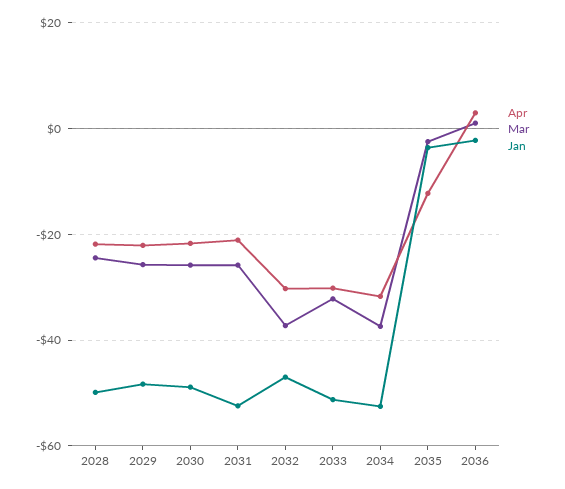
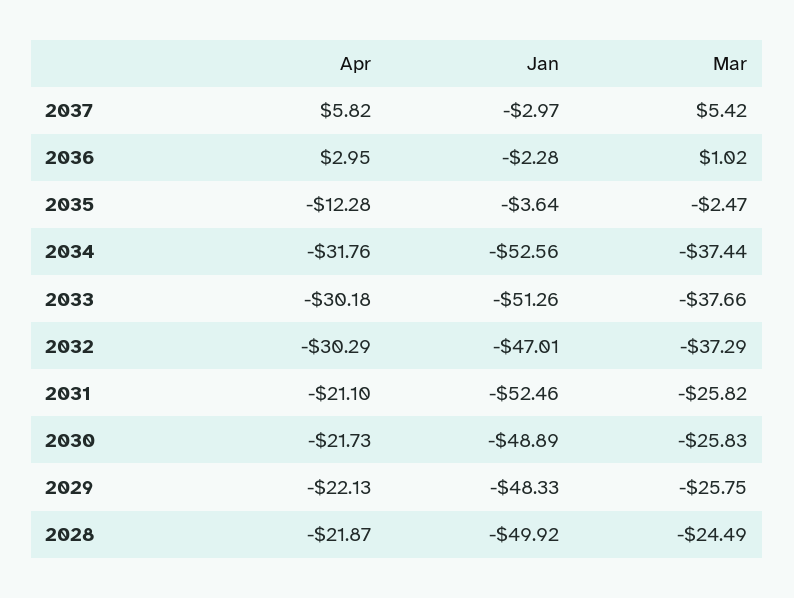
Mar, 2033: -32 -> -37.66
Apr, 2037: none -> 5.82
Jan, 2037: none -> -2.97
Mar, 2037: none -> 5.42

